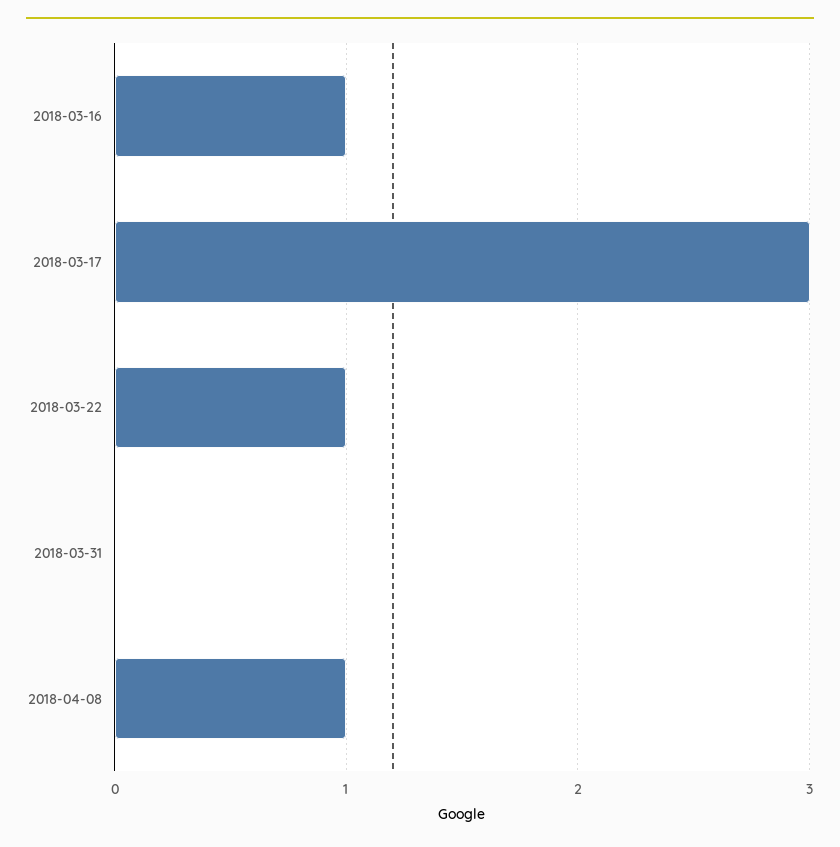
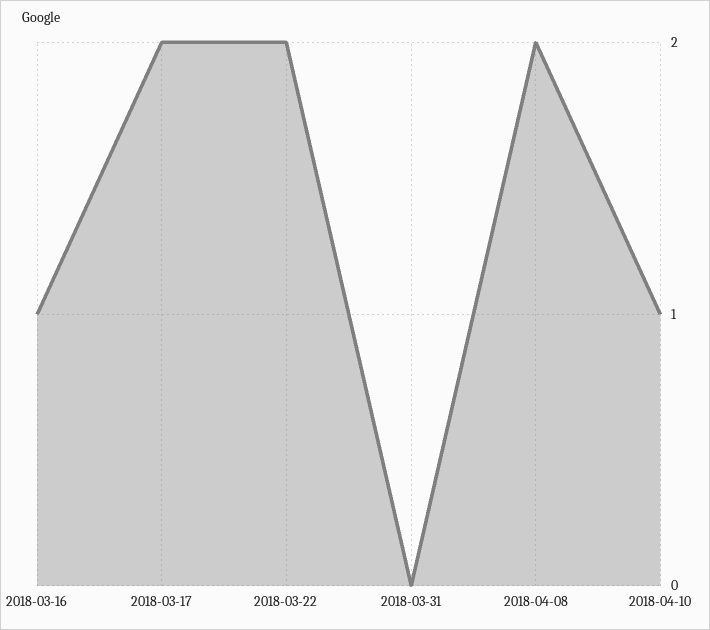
2018-03-17: 3 -> 2
2018-03-22: 1 -> 2
2018-04-08: 1 -> 2
2018-04-10: none -> 1

